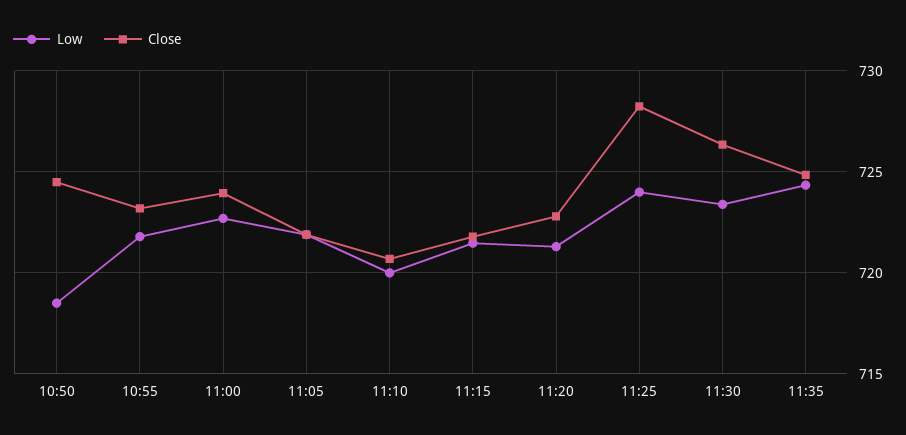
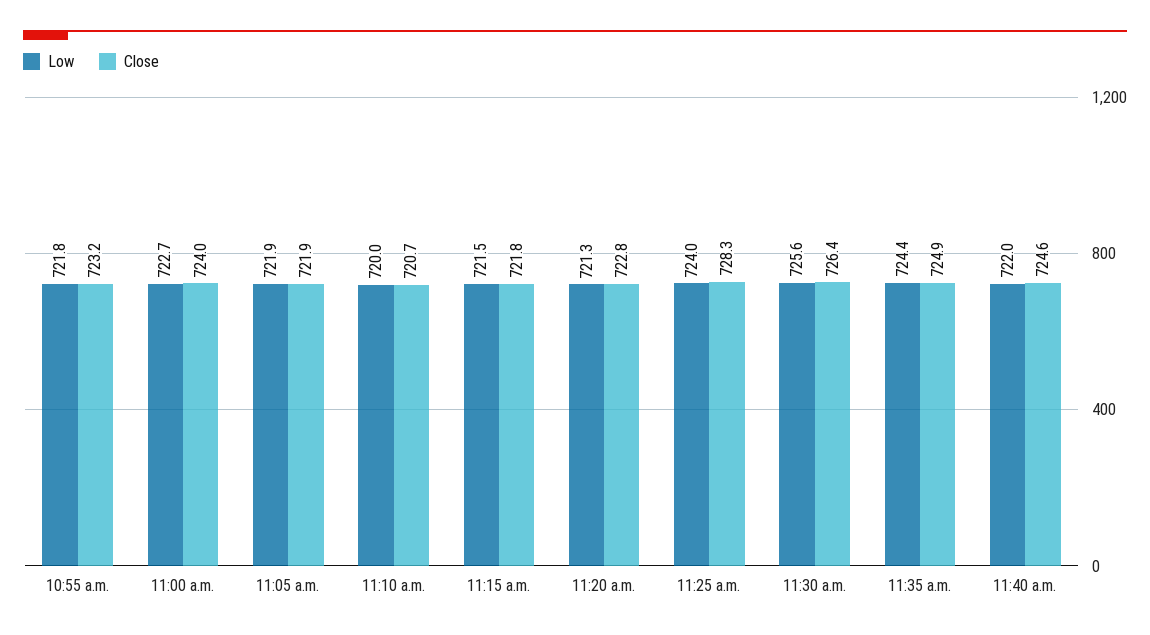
Low, 10:50: 718.5 -> none
Close, 10:50: 724.5 -> none
Low, 11:30: 723.5 -> 725.6
Low, 11:40 a.m.: none -> 722
Close, 11:40 a.m.: none -> 724.6

